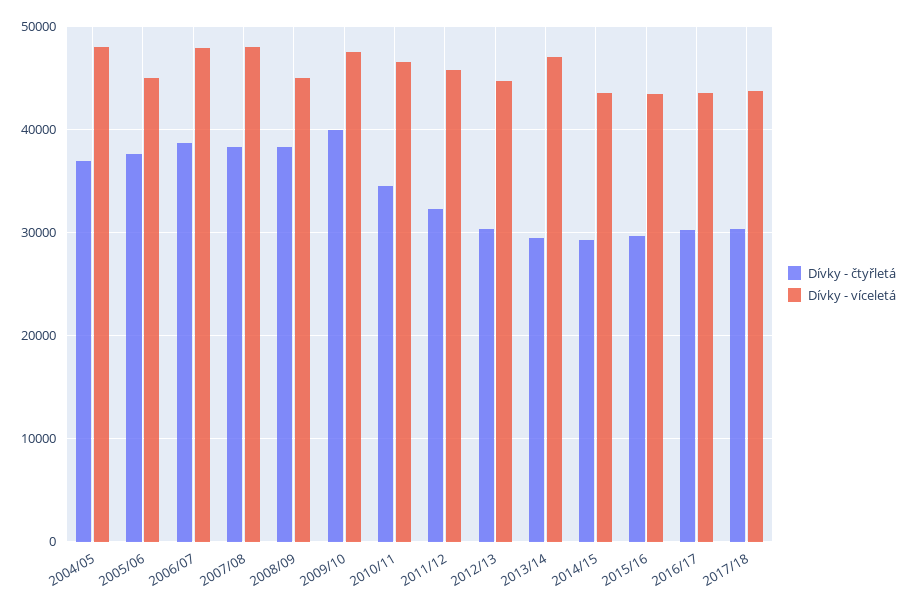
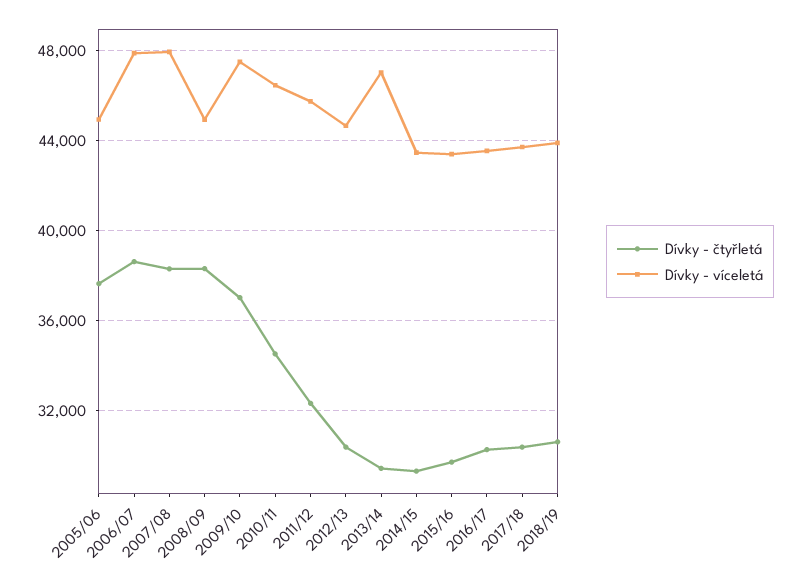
Dívky - čtyřletá, 2004/05: 37000 -> none
Dívky - víceletá, 2004/05: 48000 -> none
Dívky - čtyřletá, 2009/10: 40000 -> 37000
Dívky - čtyřletá, 2018/19: none -> 30500
Dívky - víceletá, 2018/19: none -> 44000

